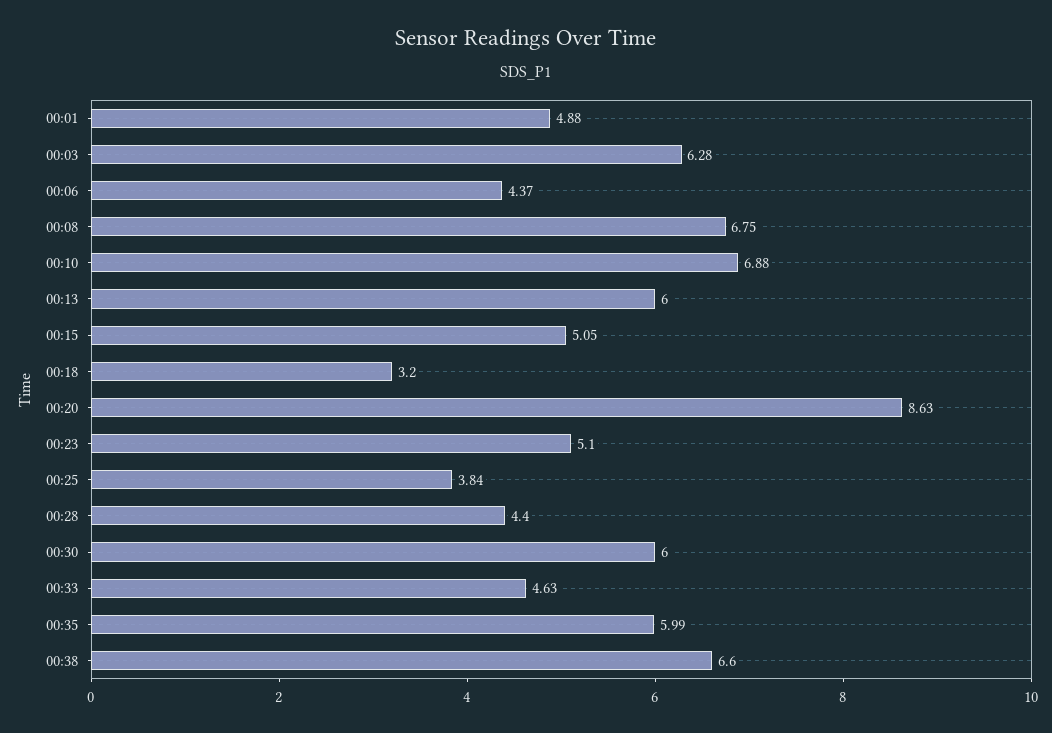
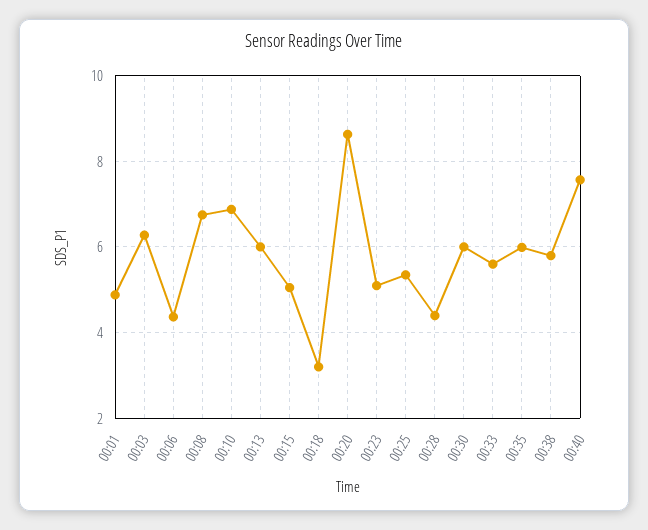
00:25: 3.84 -> 5.4
00:33: 4.63 -> 5.6
00:38: 6.6 -> 5.8
00:40: none -> 7.6

